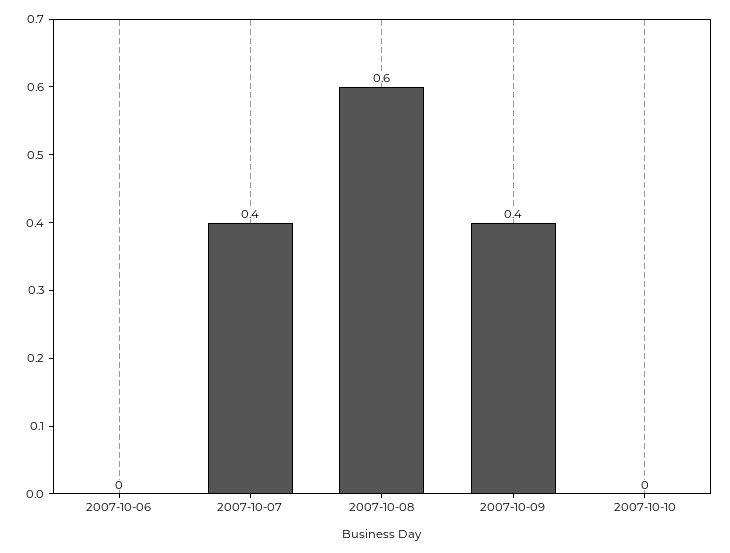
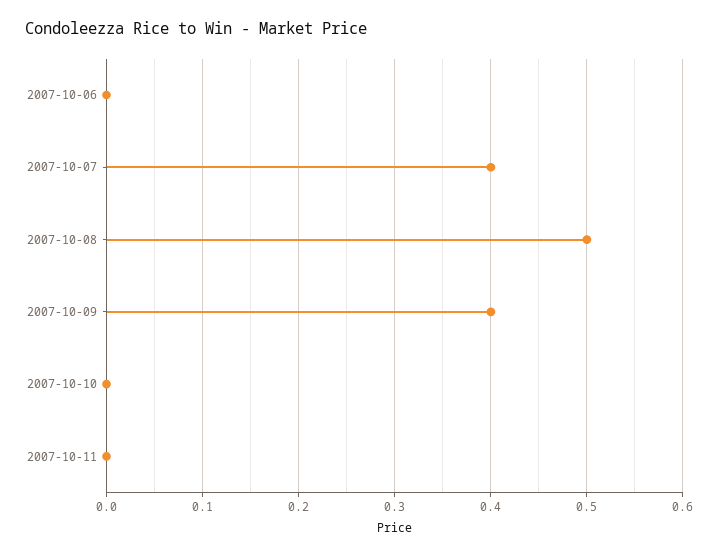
2007-10-08: 0.6 -> 0.5
2007-10-11: none -> 0

